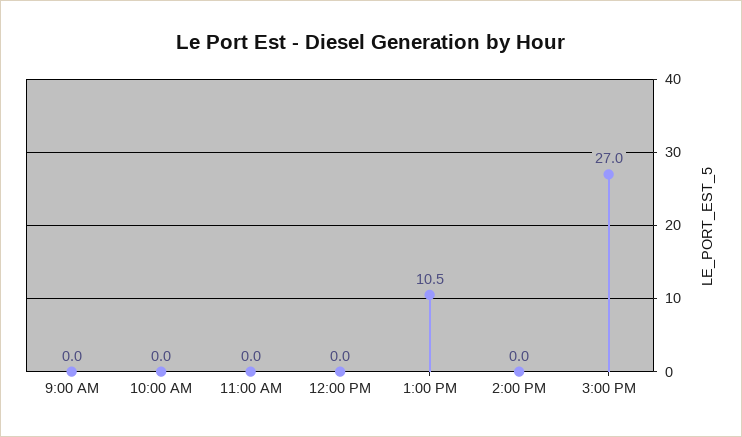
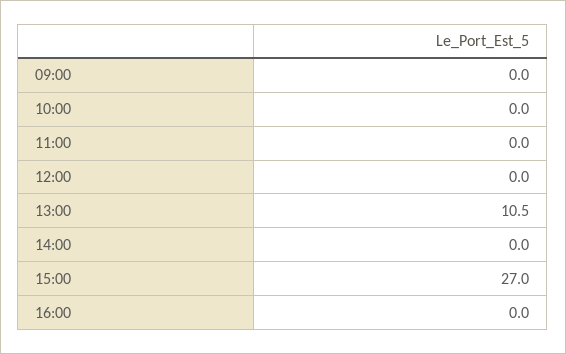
16:00: none -> 0

